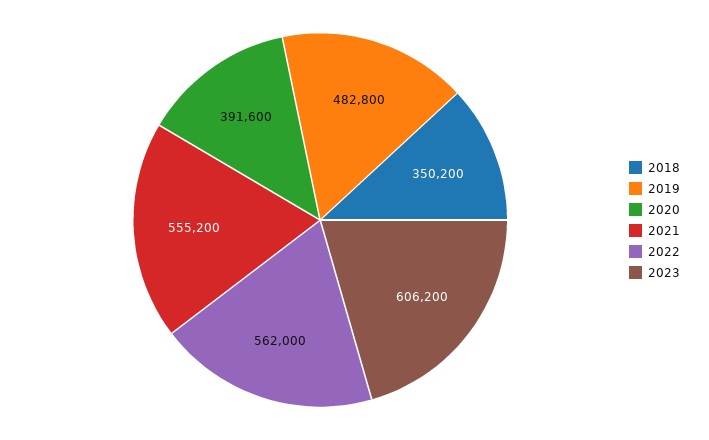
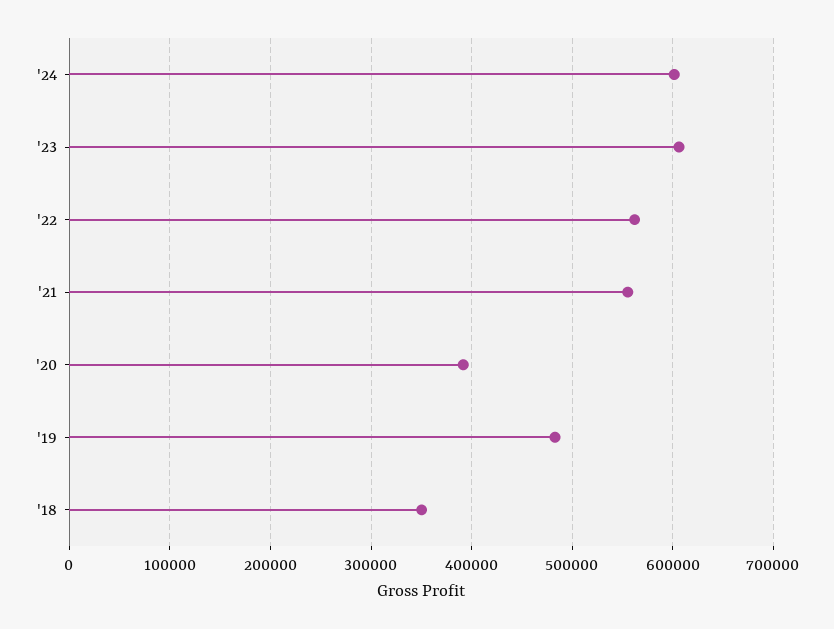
'24: none -> 600000

